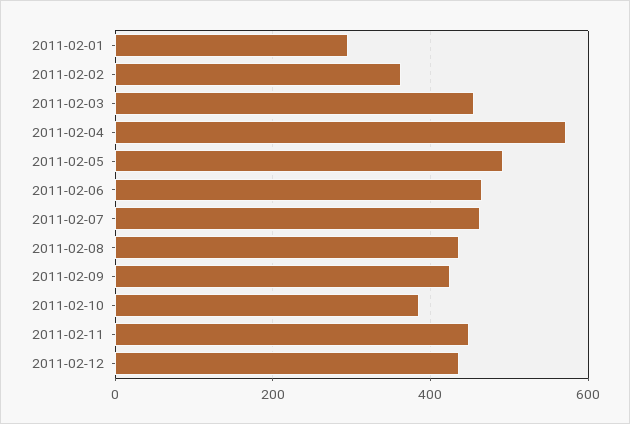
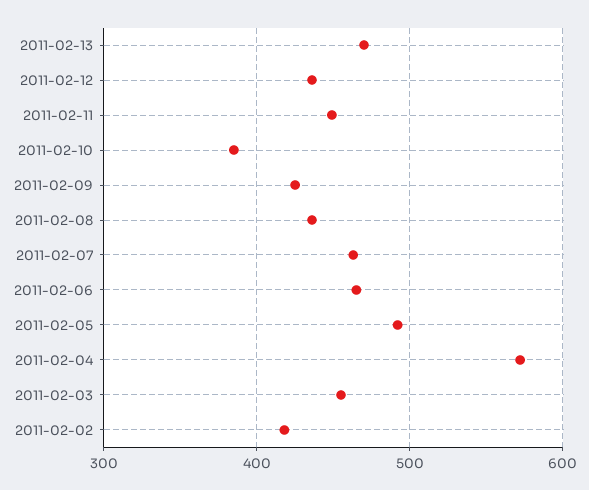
2011-02-01: 300 -> none
2011-02-02: 360 -> 420
2011-02-13: none -> 470

